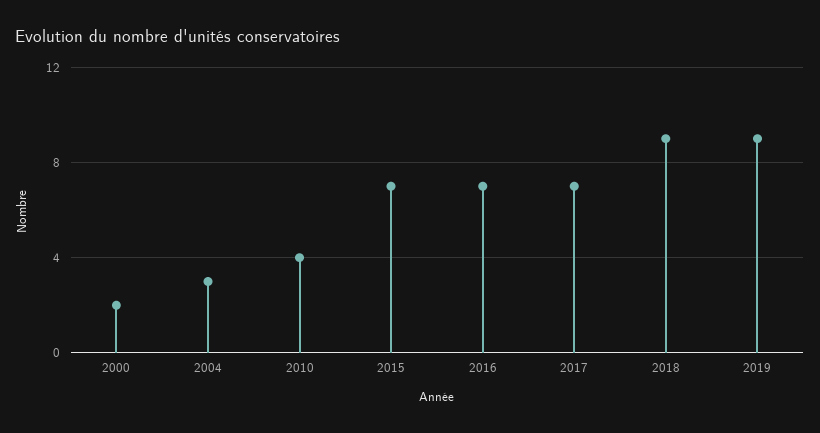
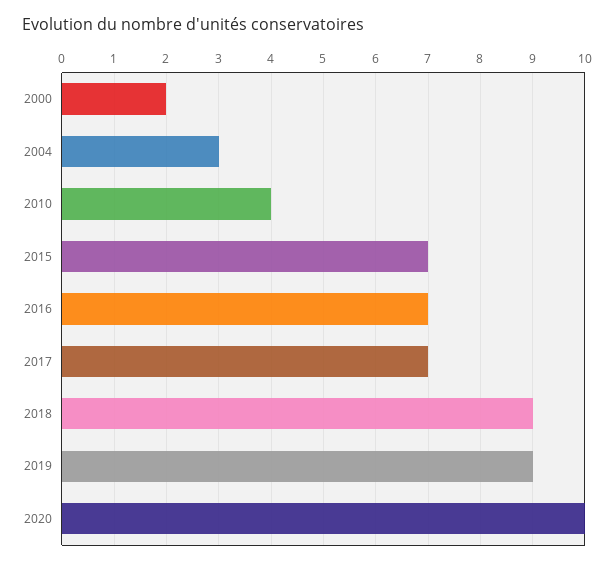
2020: none -> 10

